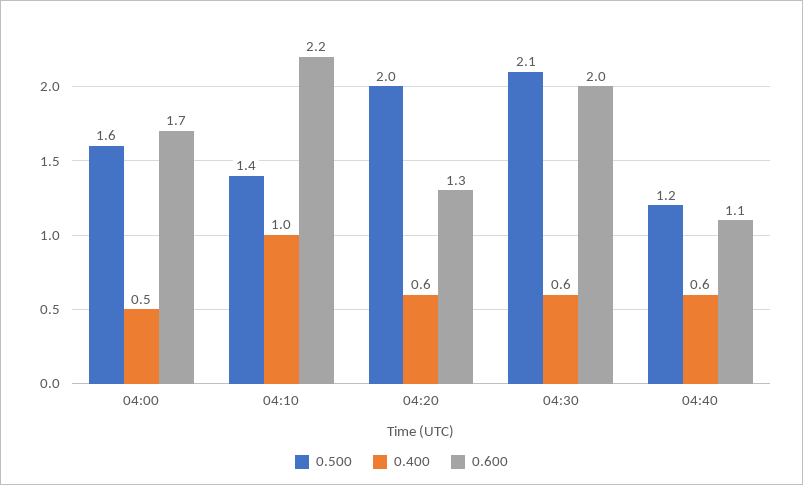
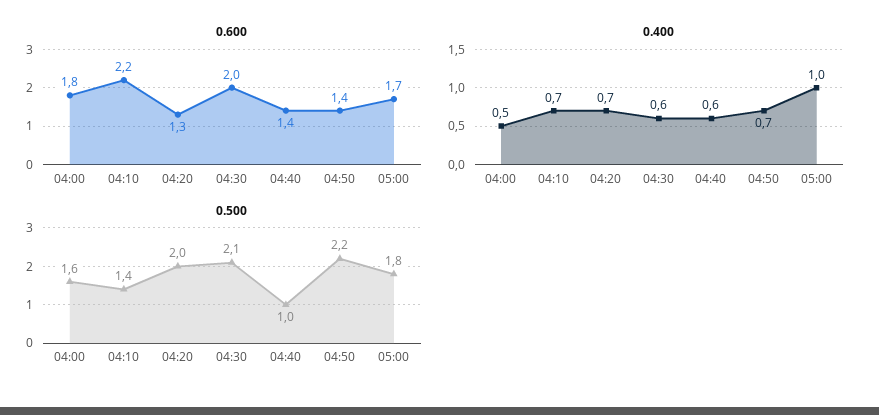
0.600, 04:00: 1.7 -> 1.8
0.400, 04:10: 1 -> 0.7
0.400, 04:20: 0.6 -> 0.7
0.500, 04:40: 1.2 -> 1
0.600, 04:40: 1.1 -> 1.4
0.600, 04:50: none -> 1.4
0.600, 05:00: none -> 1.7
0.400, 04:50: none -> 0.7
0.400, 05:00: none -> 1
0.500, 04:50: none -> 2.2
0.500, 05:00: none -> 1.8

